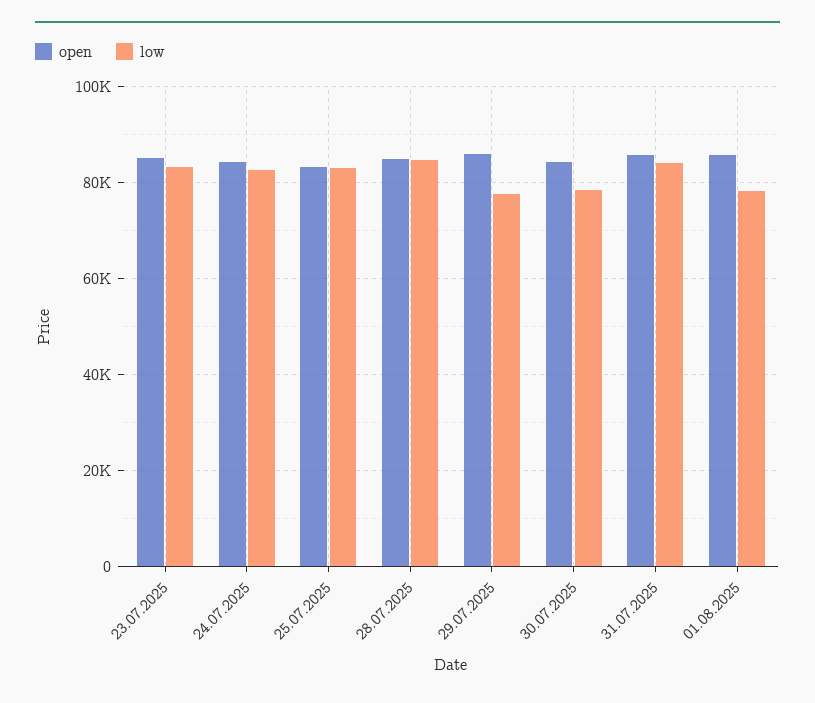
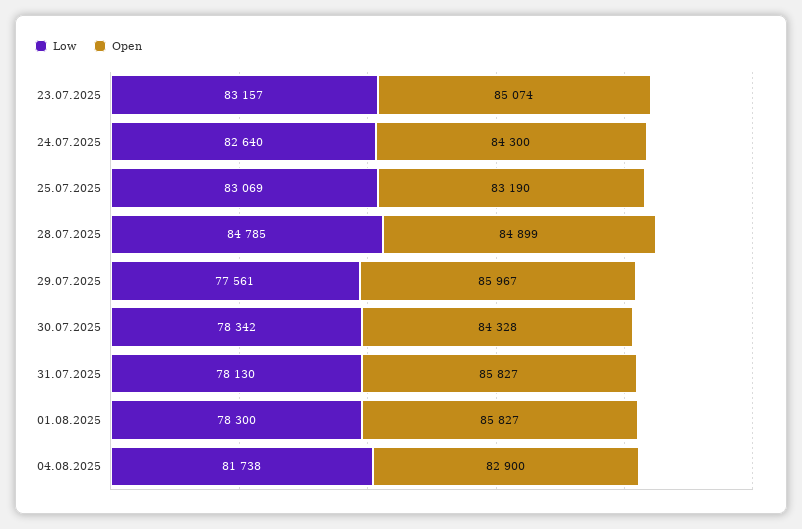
low, 31.07.2025: 84000 -> 78130
low, 04.08.2025: none -> 81738
open, 04.08.2025: none -> 82900

